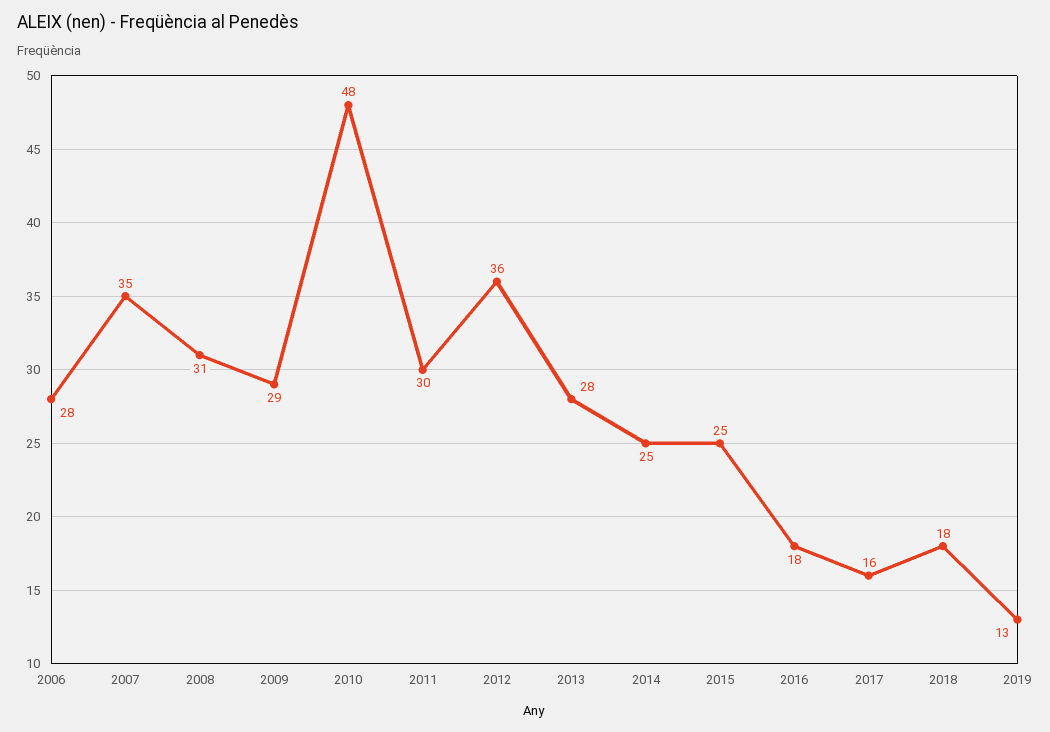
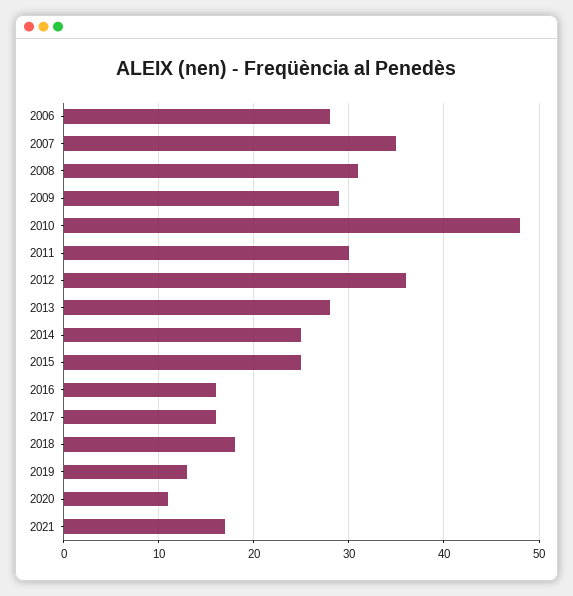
2016: 18 -> 16
2020: none -> 11
2021: none -> 17

